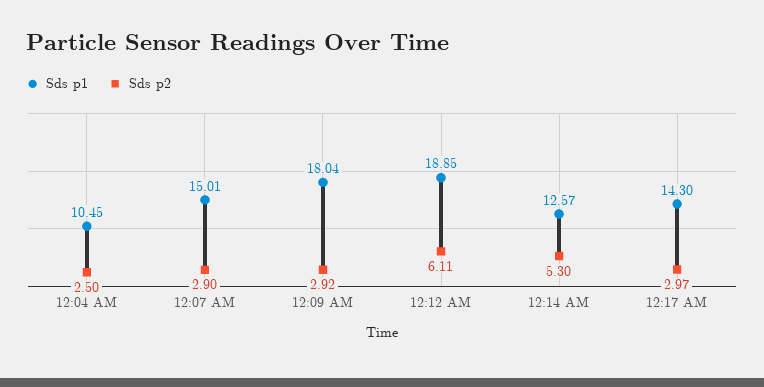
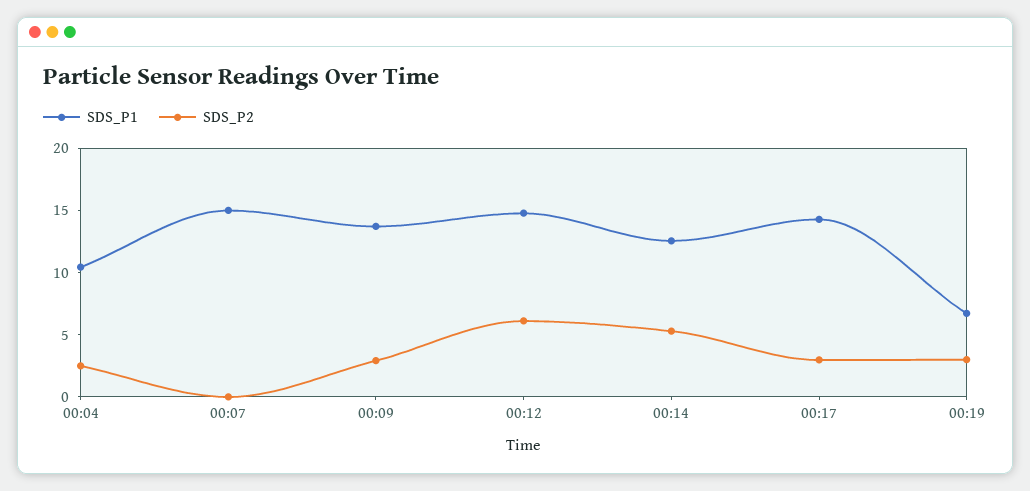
Sds p2, 12:07 AM: 2.9 -> 0
Sds p1, 12:09 AM: 18.04 -> 14
Sds p1, 12:12 AM: 18.85 -> 15
Sds p1, 00:19: none -> 7
Sds p2, 00:19: none -> 3

